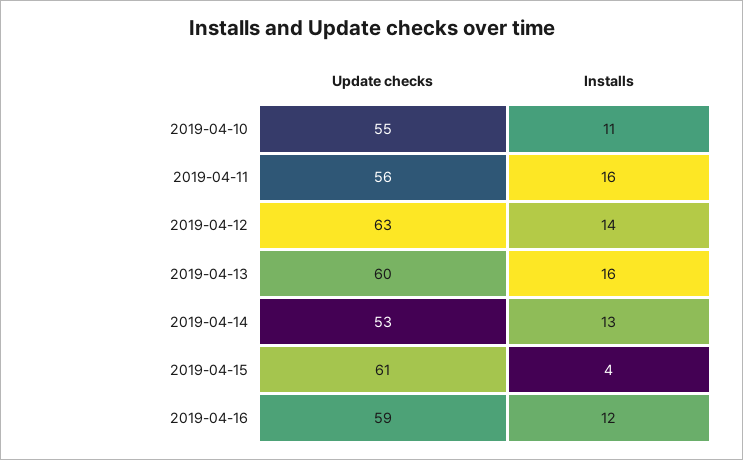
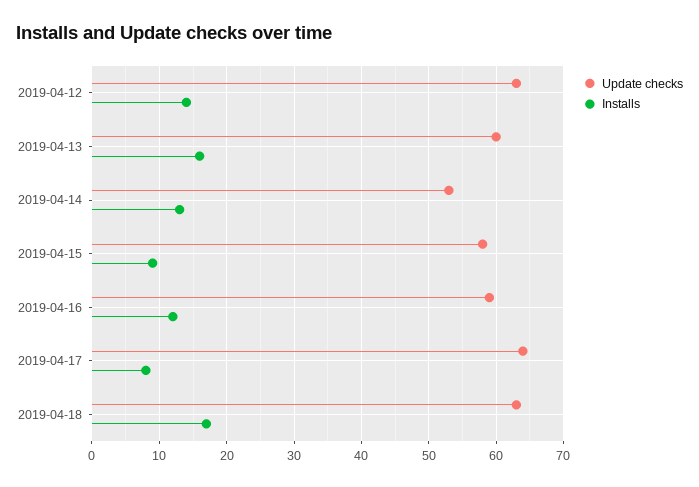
Update checks, 2019-04-10: 55 -> none
Installs, 2019-04-10: 11 -> none
Update checks, 2019-04-11: 56 -> none
Installs, 2019-04-11: 16 -> none
Update checks, 2019-04-15: 61 -> 58
Installs, 2019-04-15: 4 -> 9
Update checks, 2019-04-17: none -> 64
Installs, 2019-04-17: none -> 8
Update checks, 2019-04-18: none -> 63
Installs, 2019-04-18: none -> 17

